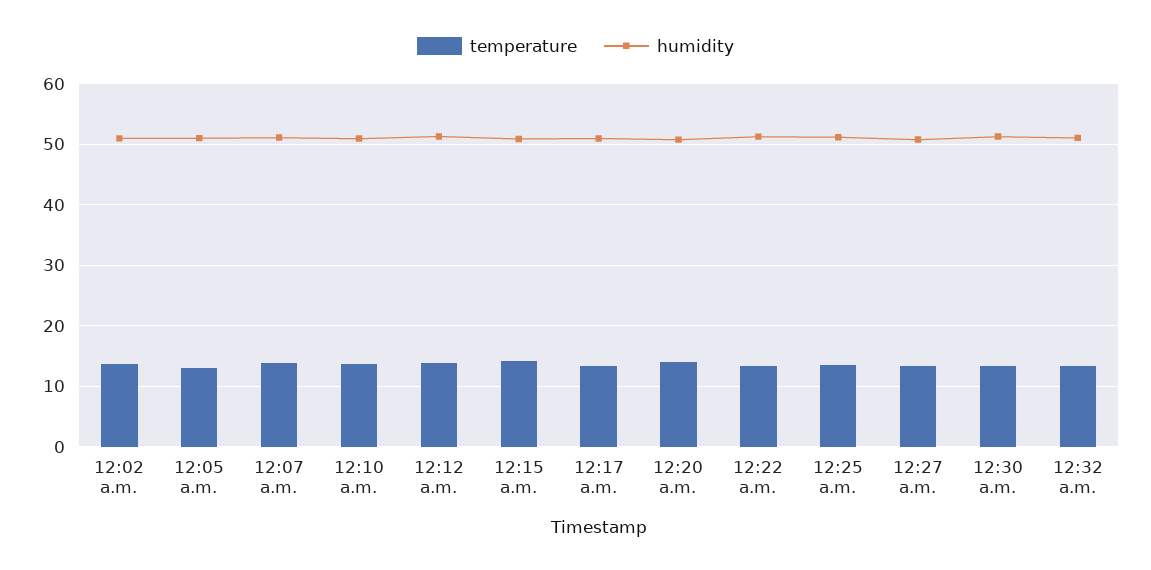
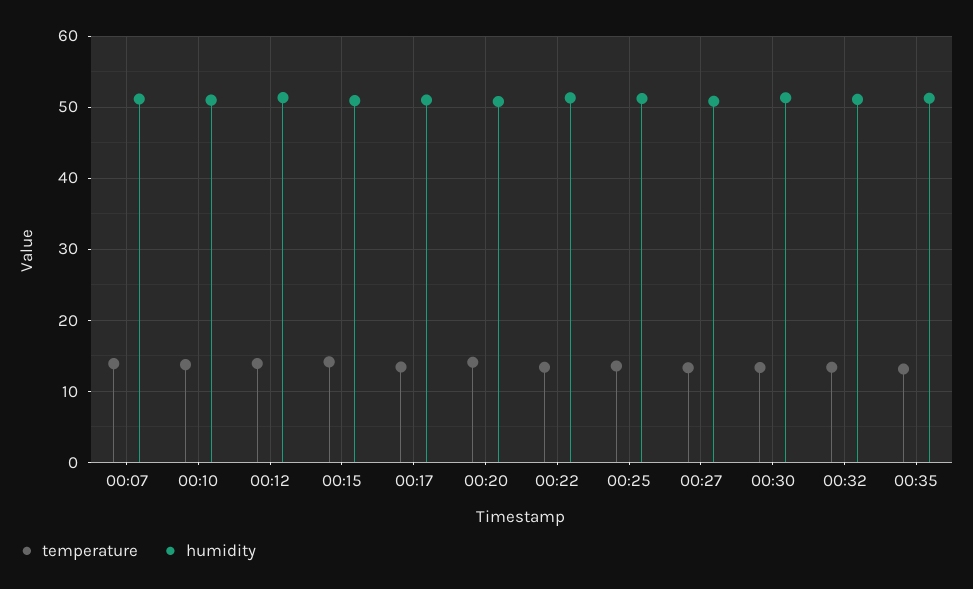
temperature, 12:02 a.m.: 14 -> none
humidity, 12:02 a.m.: 51 -> none
temperature, 12:05 a.m.: 13 -> none
humidity, 12:05 a.m.: 51 -> none
temperature, 00:35: none -> 13
humidity, 00:35: none -> 51

